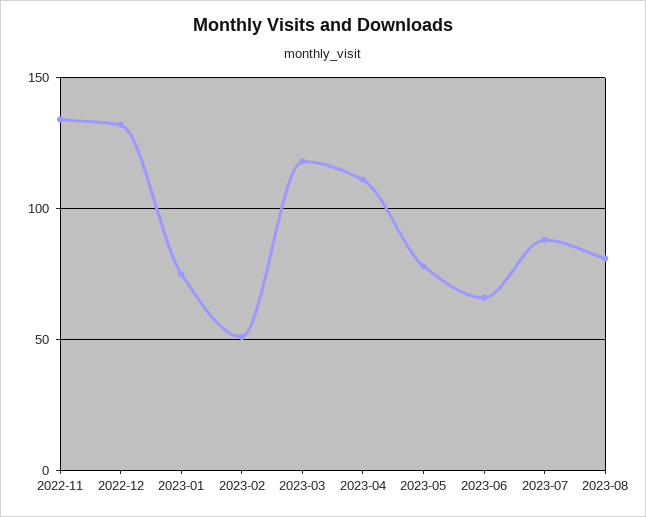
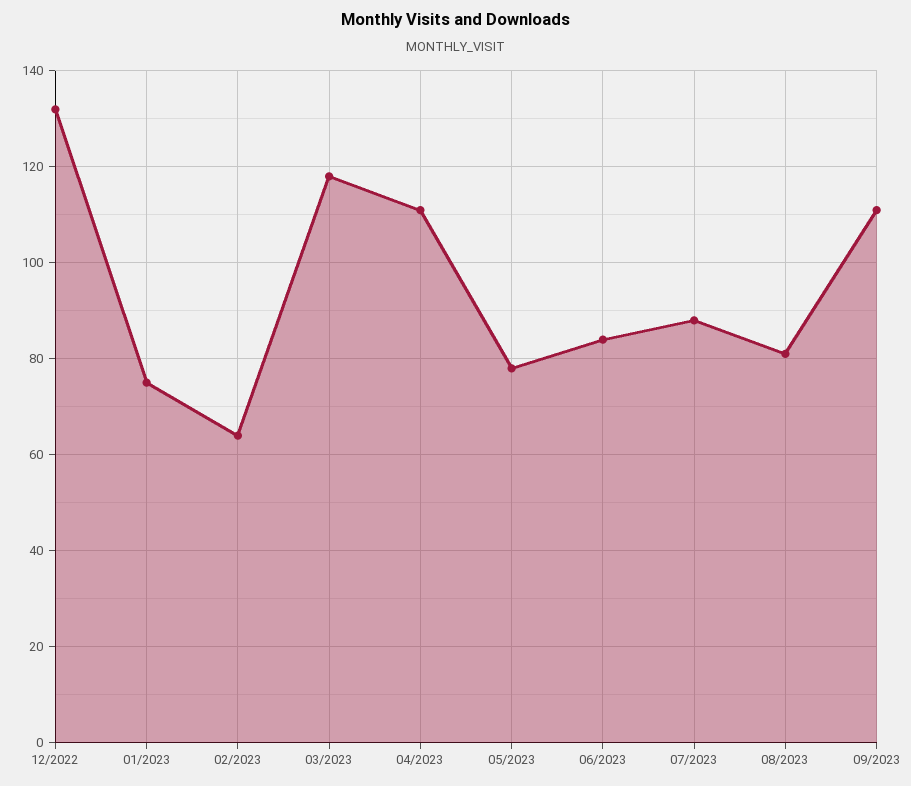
2022-11: 135 -> none
2023-02: 50 -> 65
2023-06: 65 -> 85
09/2023: none -> 110

